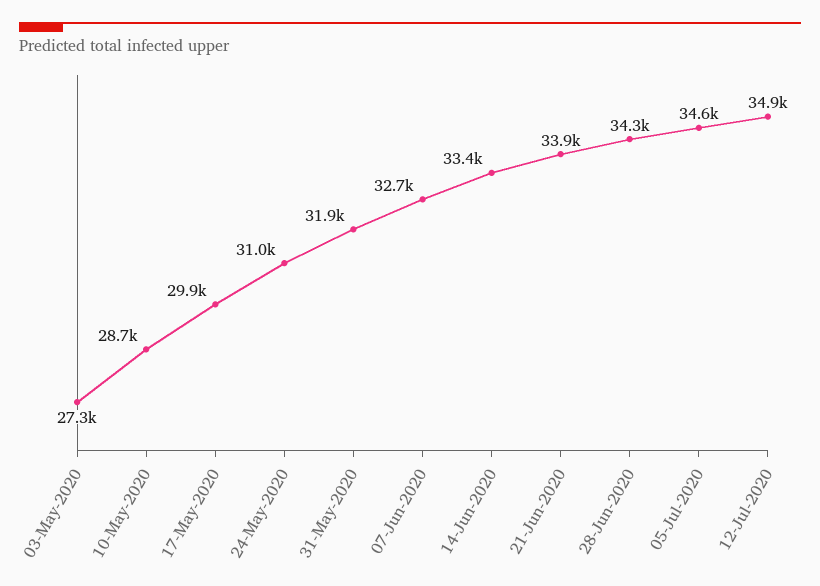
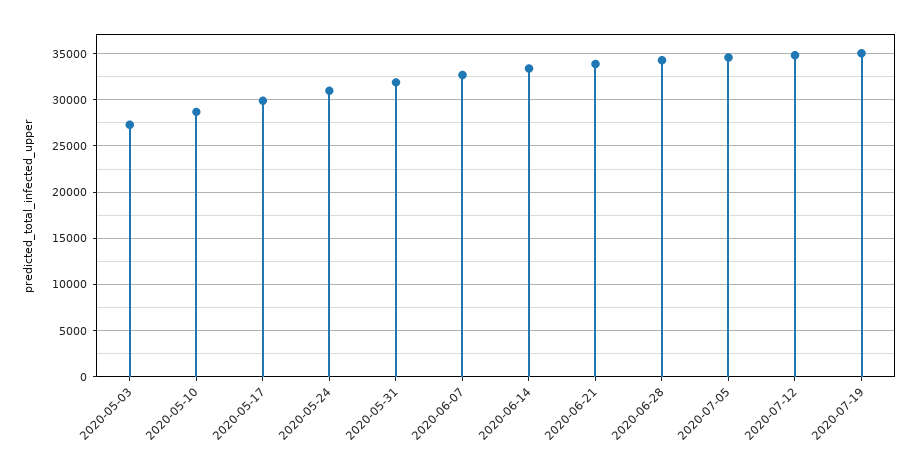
2020-07-19: none -> 35000

